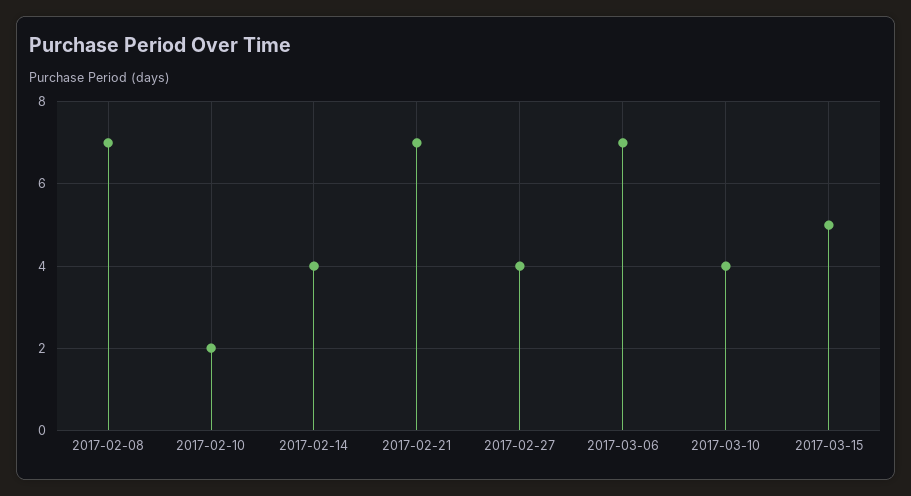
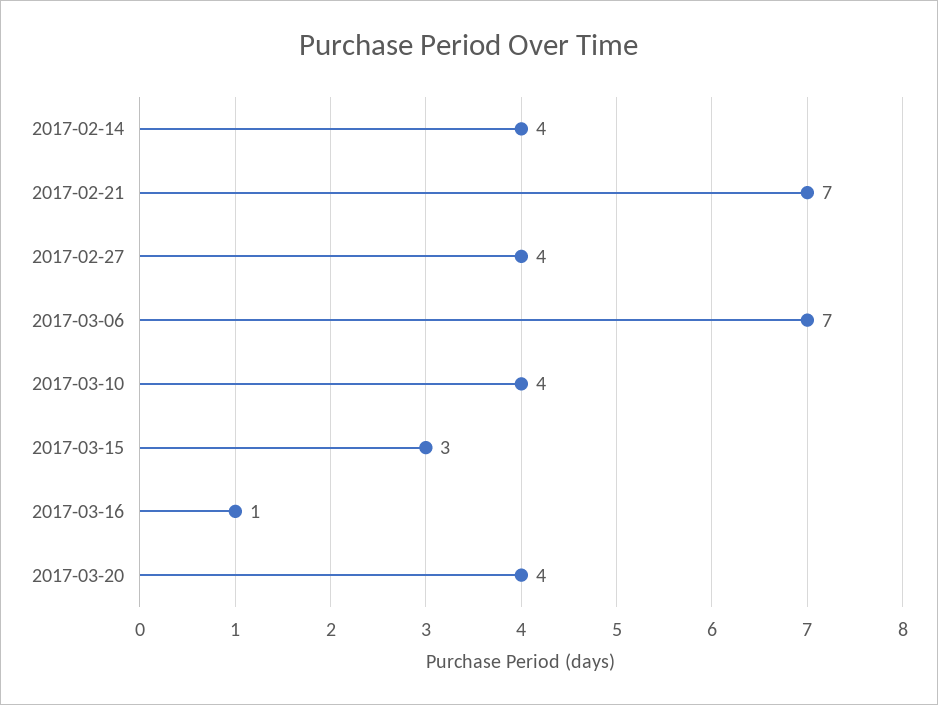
2017-02-08: 7 -> none
2017-02-10: 2 -> none
2017-03-15: 5 -> 3
2017-03-16: none -> 1
2017-03-20: none -> 4

